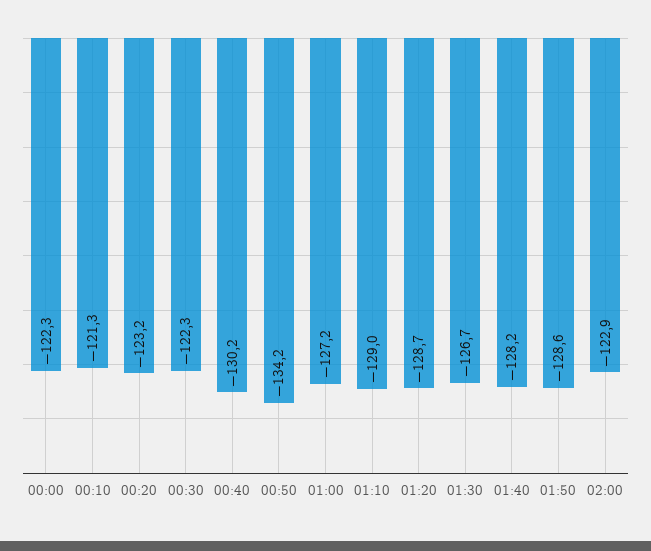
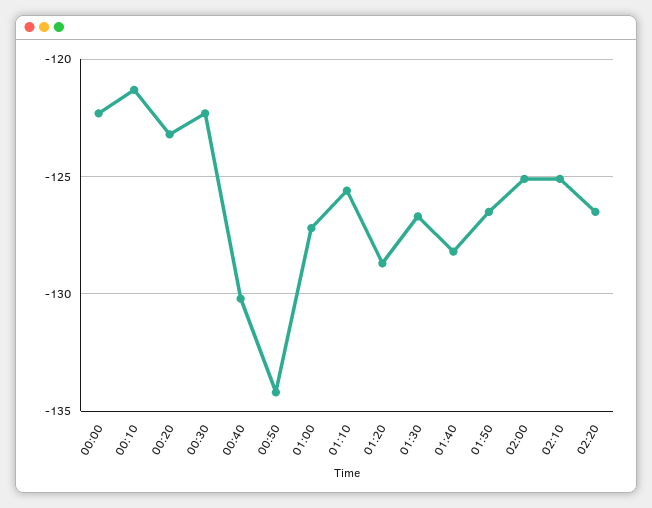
01:10: -129 -> -125.5
01:50: -128.6 -> -126.5
02:00: -122.9 -> -125
02:10: none -> -125
02:20: none -> -126.5

